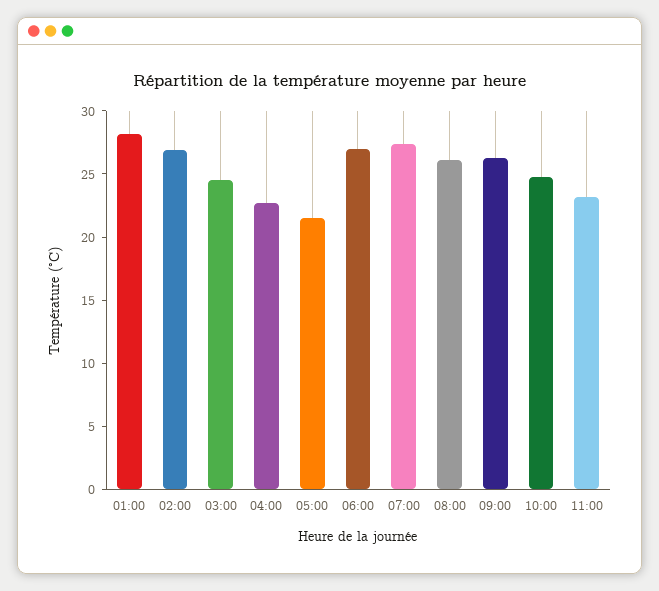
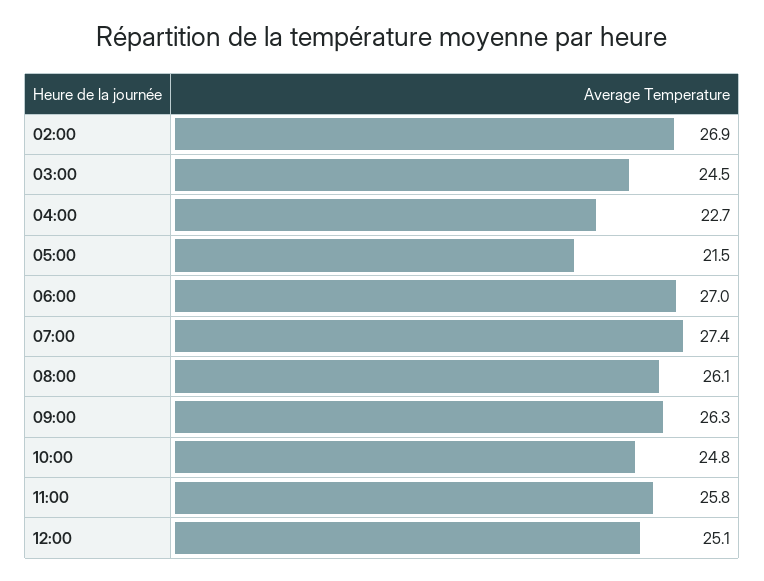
01:00: 28 -> none
11:00: 23 -> 25.8
12:00: none -> 25.1

